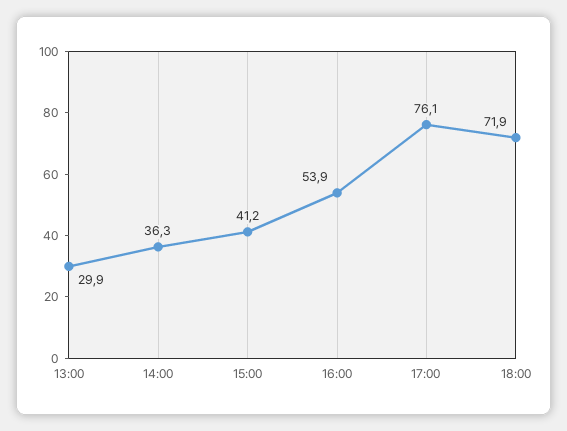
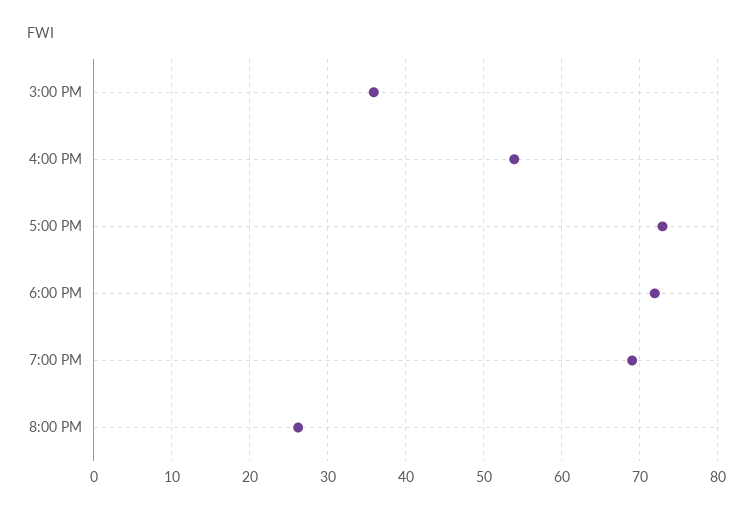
13:00: 29.9 -> none
14:00: 36.3 -> none
15:00: 41.2 -> 36
17:00: 76.1 -> 73
7:00 PM: none -> 69
8:00 PM: none -> 26

